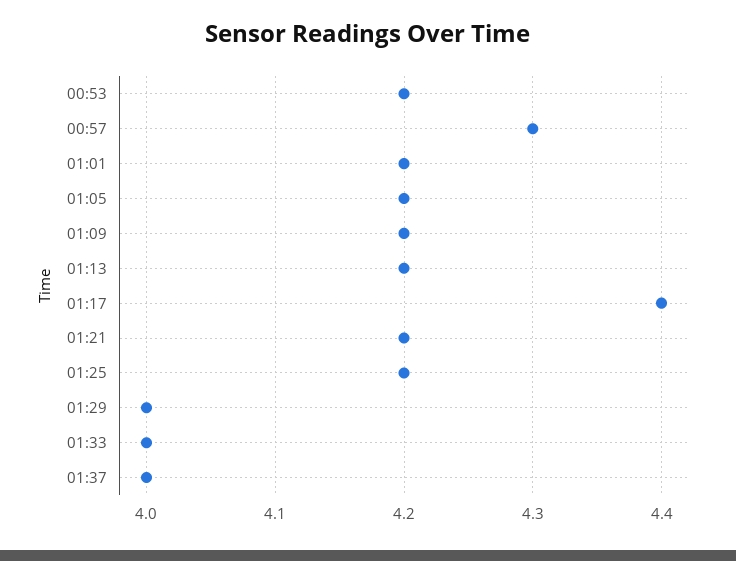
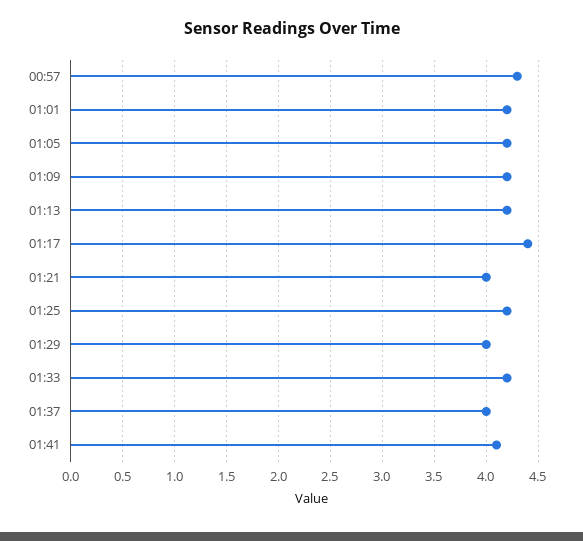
00:53: 4.2 -> none
01:21: 4.2 -> 4
01:33: 4 -> 4.2
01:41: none -> 4.1

